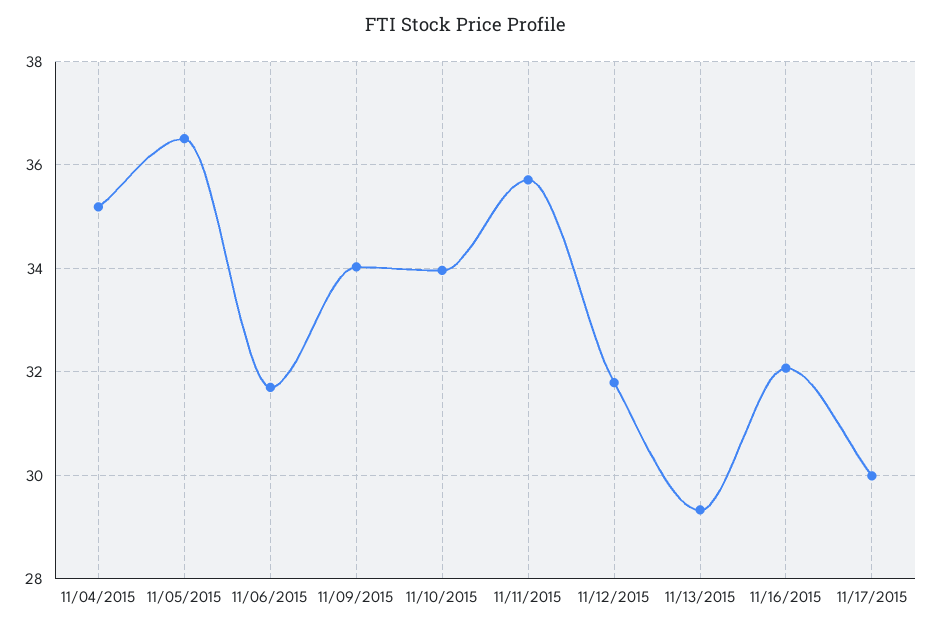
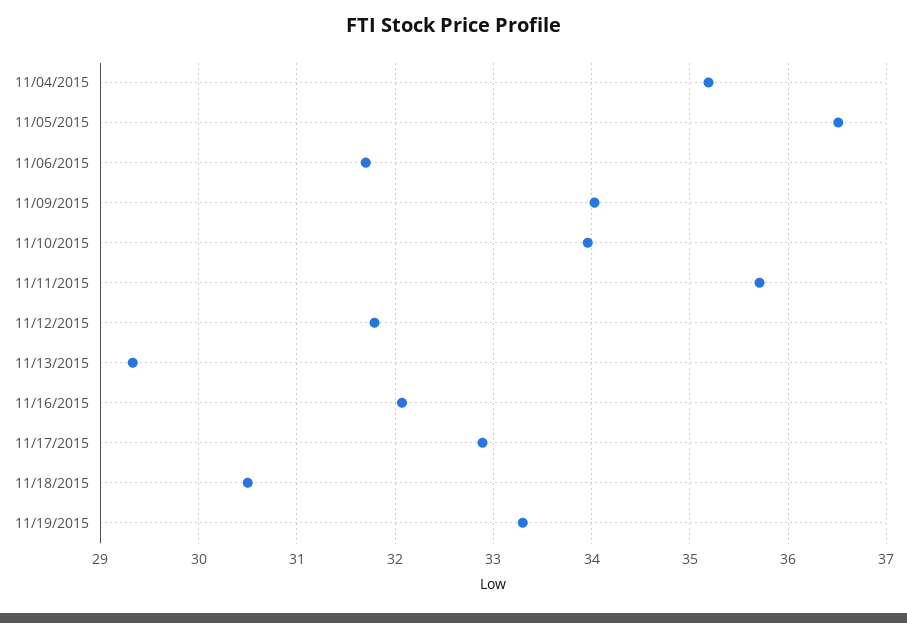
11/17/2015: 30 -> 32.9
11/18/2015: none -> 30.5
11/19/2015: none -> 33.3

